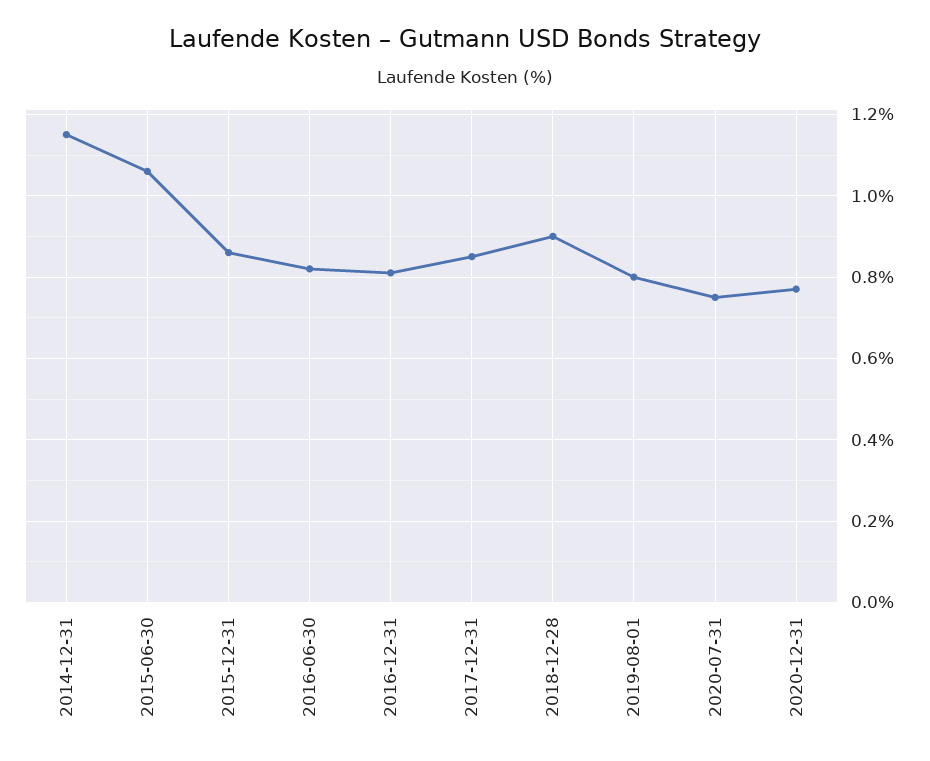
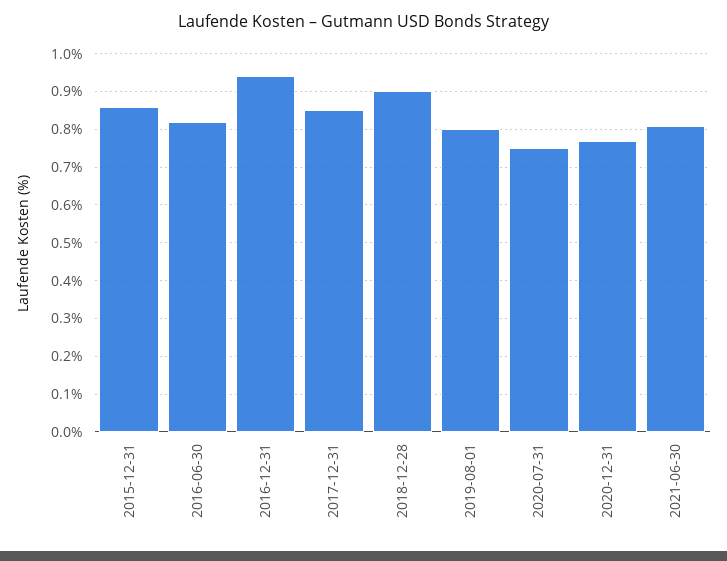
2014-12-31: 1.15 -> none
2015-06-30: 1.05 -> none
2016-12-31: 0.8 -> 0.95
2021-06-30: none -> 0.8

